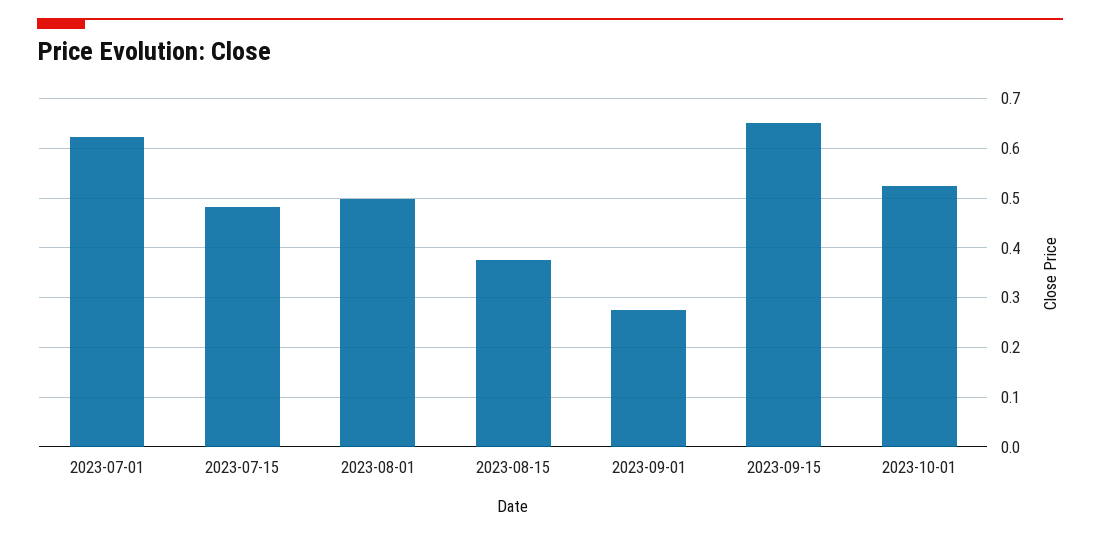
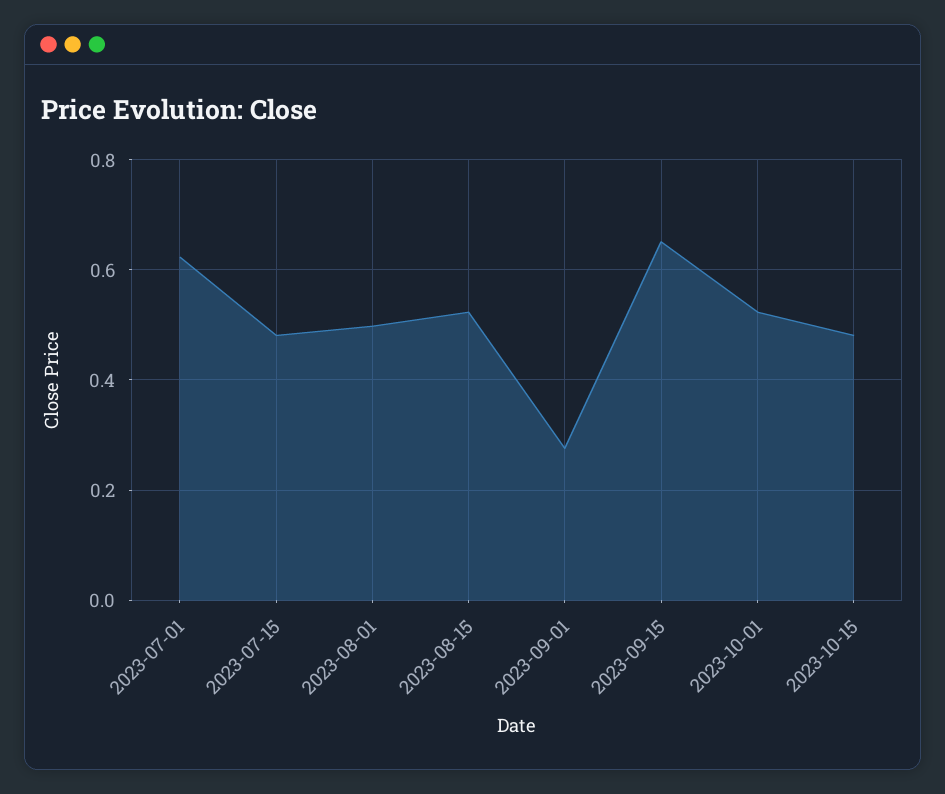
2023-08-15: 0.38 -> 0.52
2023-10-15: none -> 0.48

